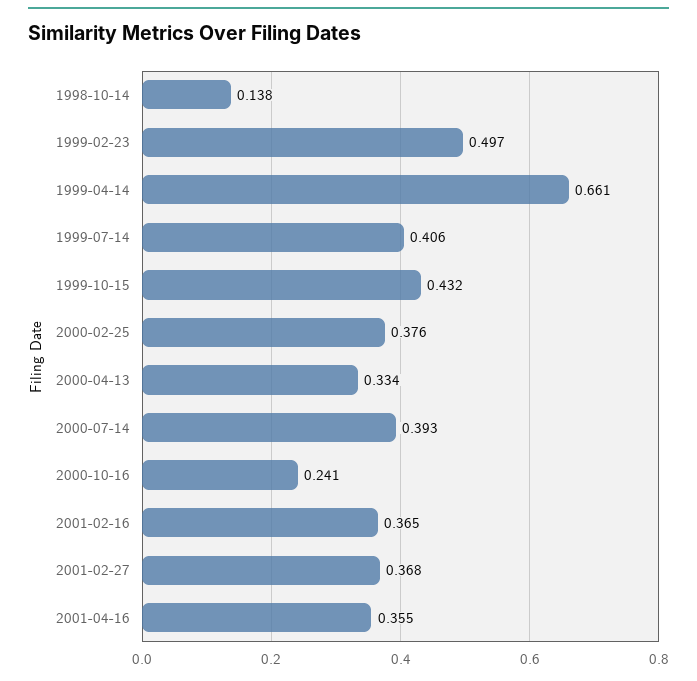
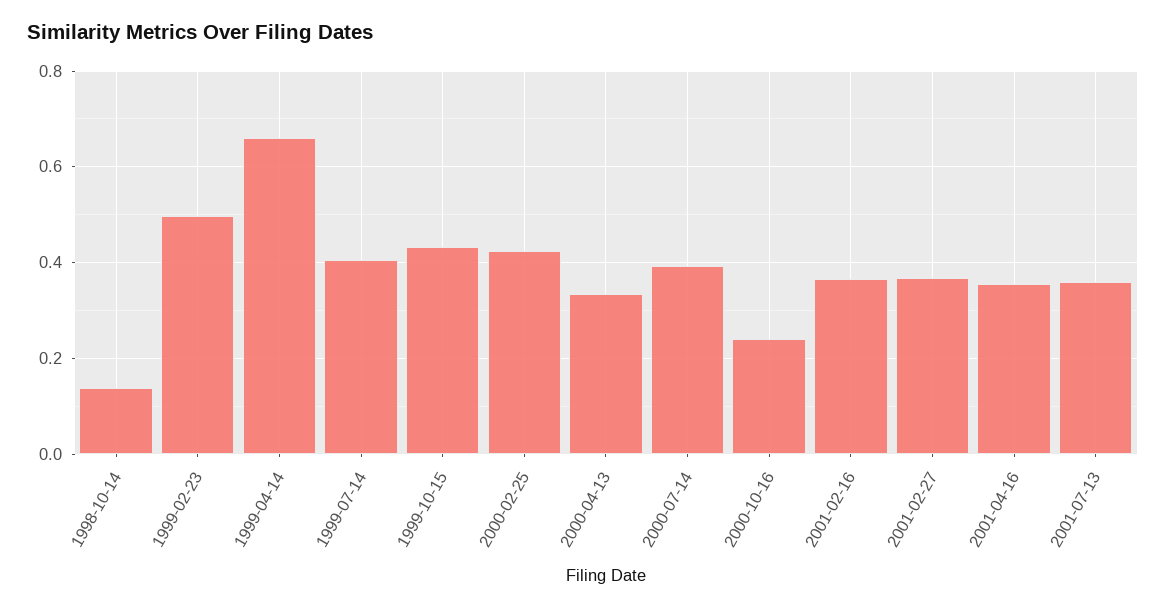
2000-02-25: 0.376 -> 0.42
2001-07-13: none -> 0.36

